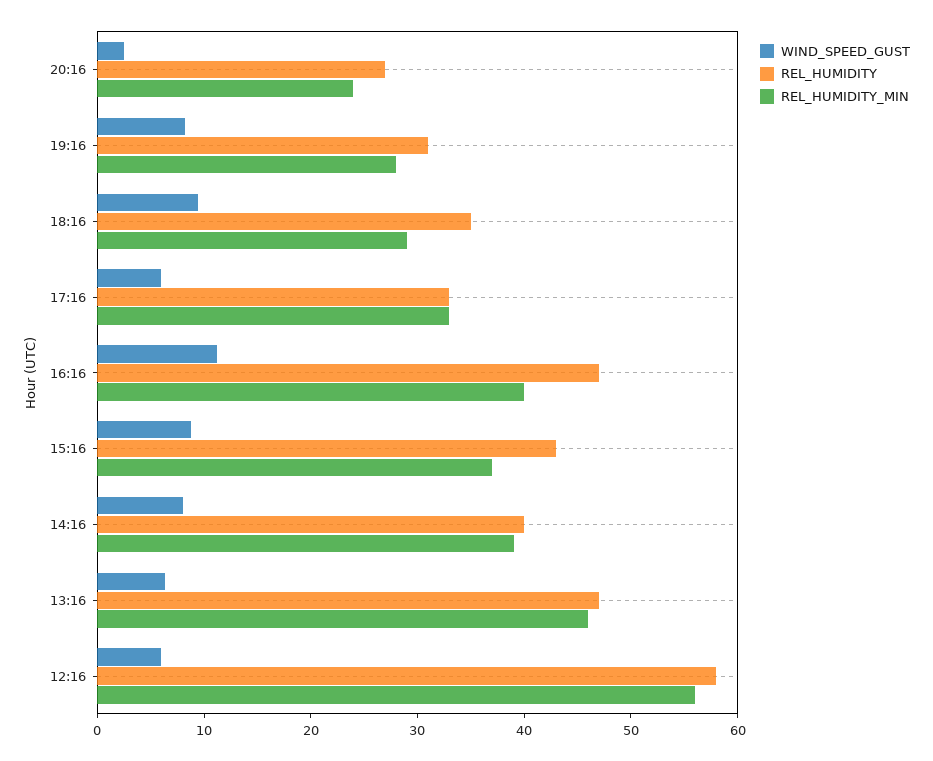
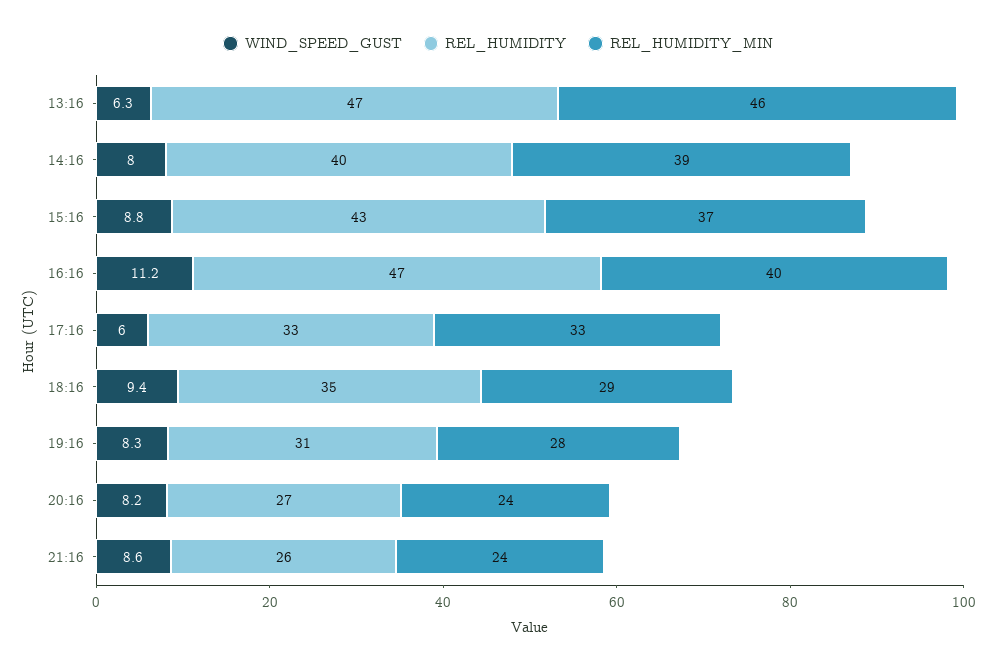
WIND_SPEED_GUST, 20:16: 2 -> 8.2
WIND_SPEED_GUST, 12:16: 6 -> none
REL_HUMIDITY, 12:16: 58 -> none
REL_HUMIDITY_MIN, 12:16: 56 -> none
WIND_SPEED_GUST, 21:16: none -> 8.6
REL_HUMIDITY, 21:16: none -> 26
REL_HUMIDITY_MIN, 21:16: none -> 24

